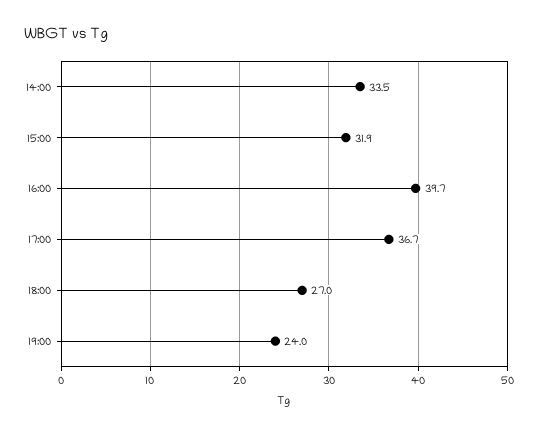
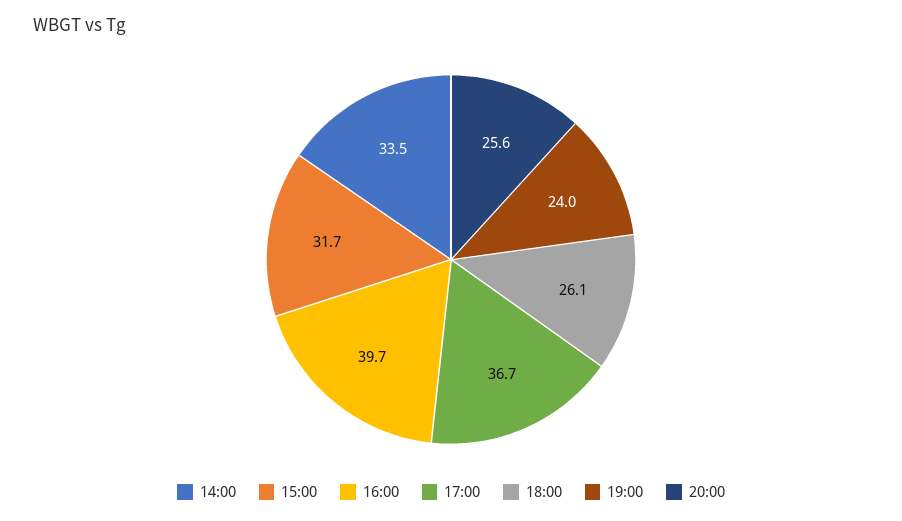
15:00: 31.9 -> 31.7
18:00: 27 -> 26.1
20:00: none -> 25.6

